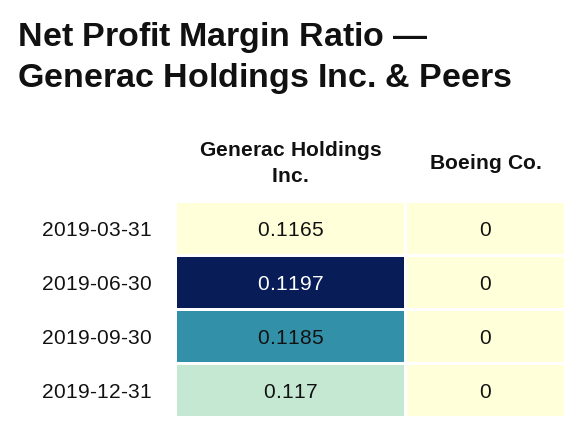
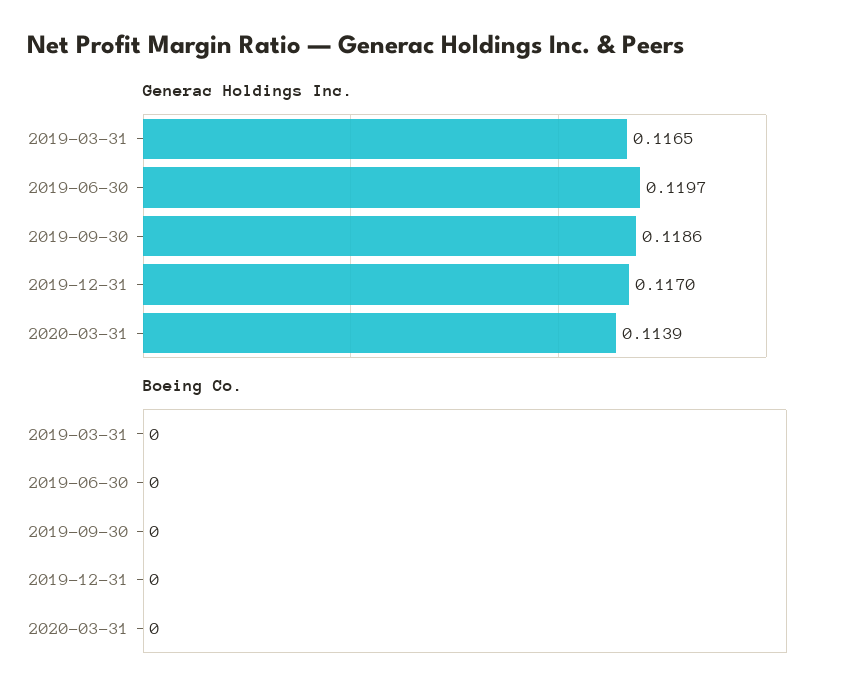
Generac Holdings Inc., 2019-09-30: 0.1185 -> 0.1186
Generac Holdings Inc., 2020-03-31: none -> 0.1139
Boeing Co., 2020-03-31: none -> 0

